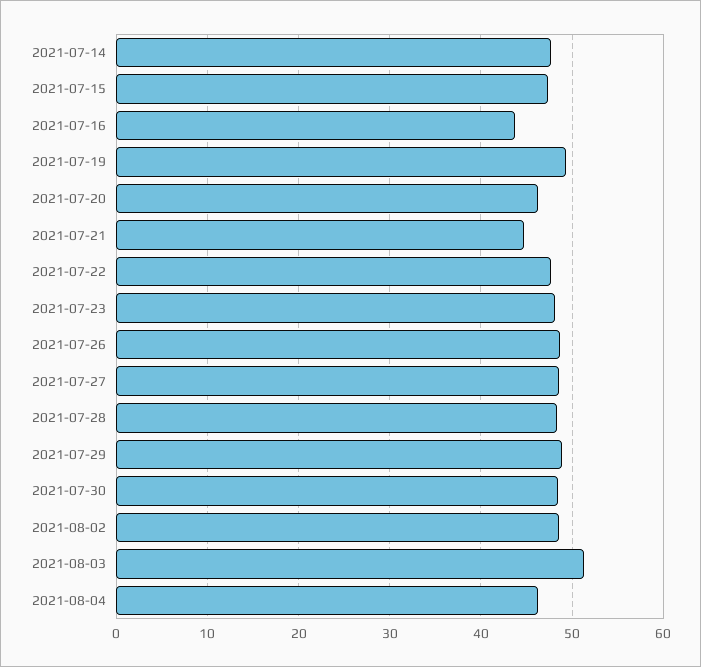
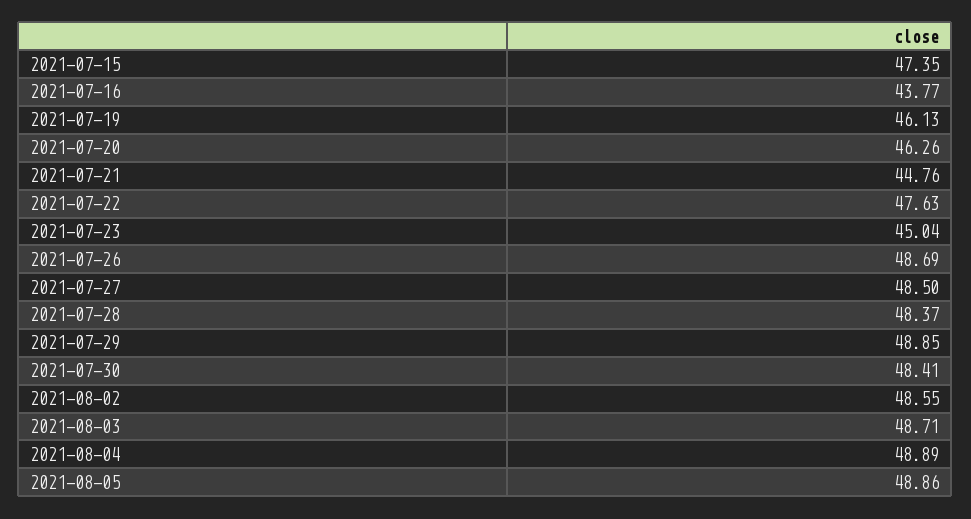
2021-07-14: 48 -> none
2021-07-19: 49 -> 46.13
2021-07-23: 48 -> 45.04
2021-08-03: 51 -> 48.71
2021-08-04: 46 -> 48.89
2021-08-05: none -> 48.86

